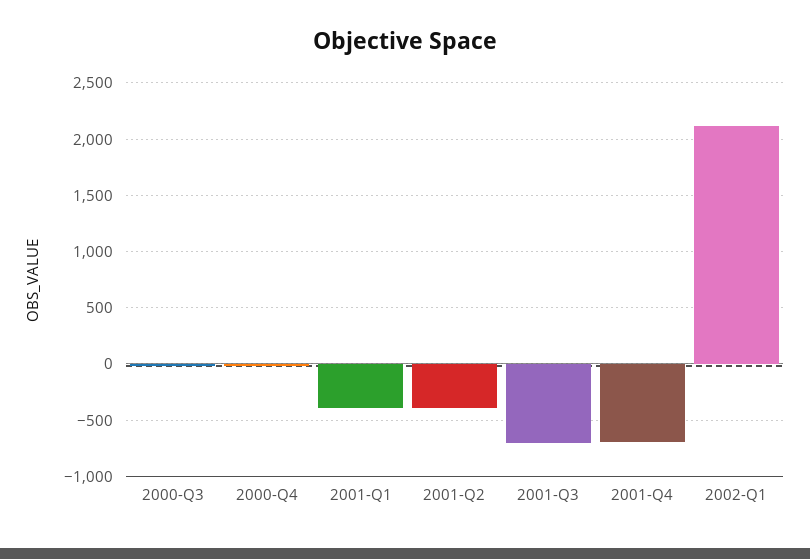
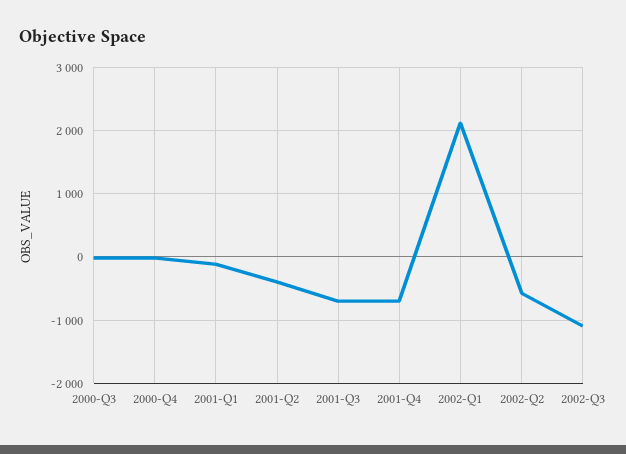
2001-Q1: -400 -> -100
2002-Q2: none -> -600
2002-Q3: none -> -1100

